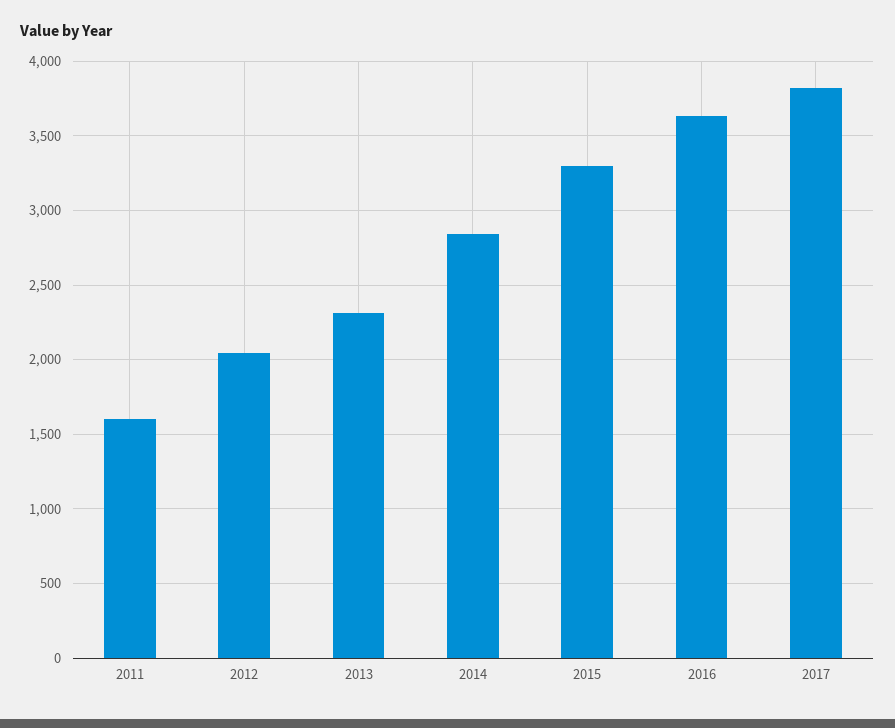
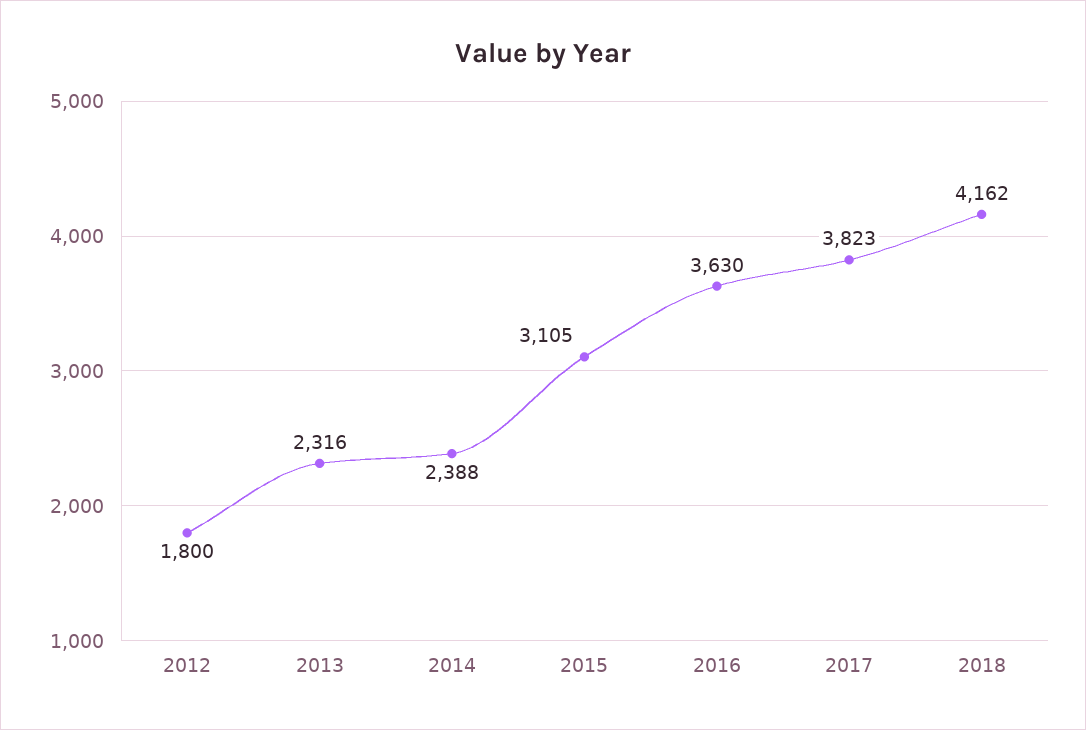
2011: 1600 -> none
2012: 2050 -> 1800
2014: 2850 -> 2388
2015: 3300 -> 3105
2018: none -> 4162

